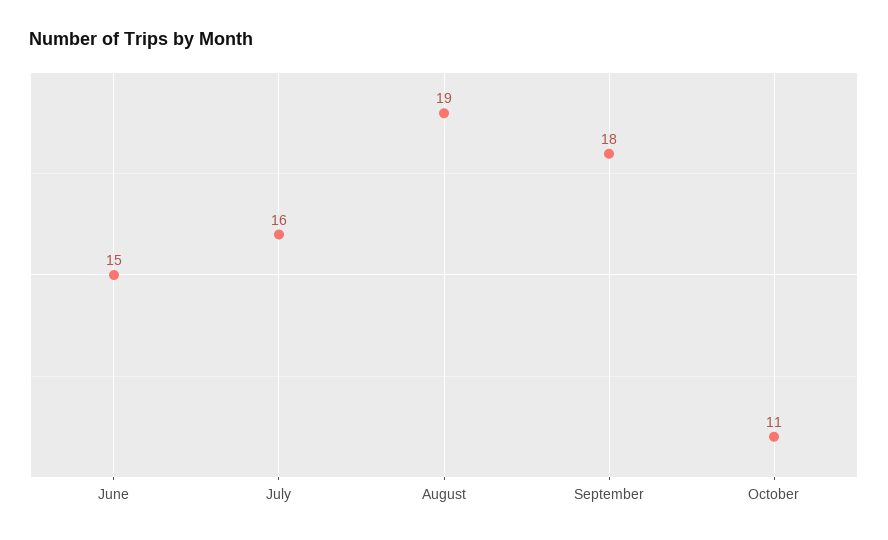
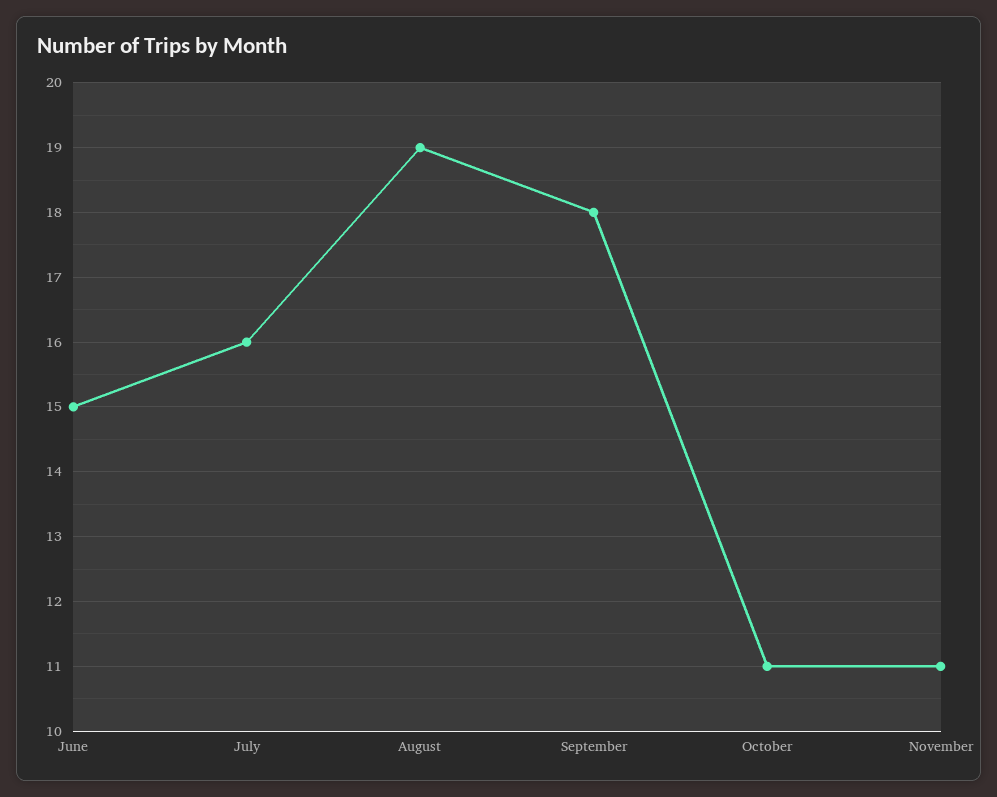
November: none -> 11

